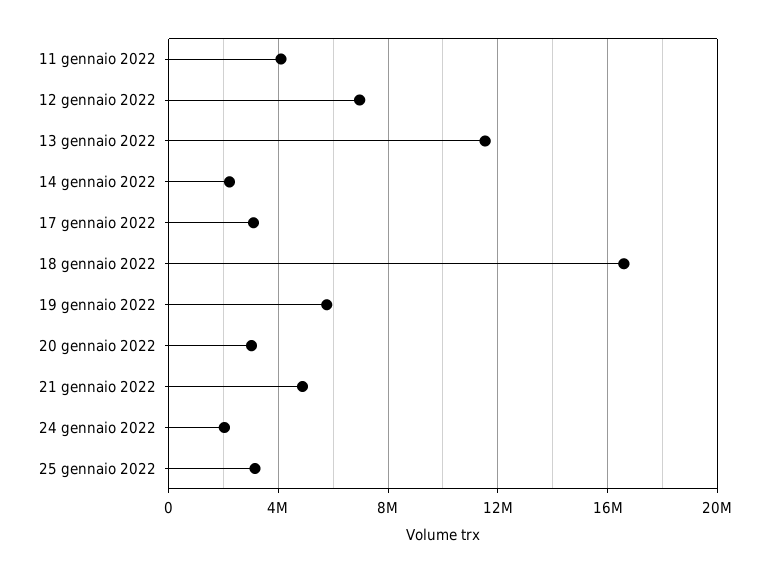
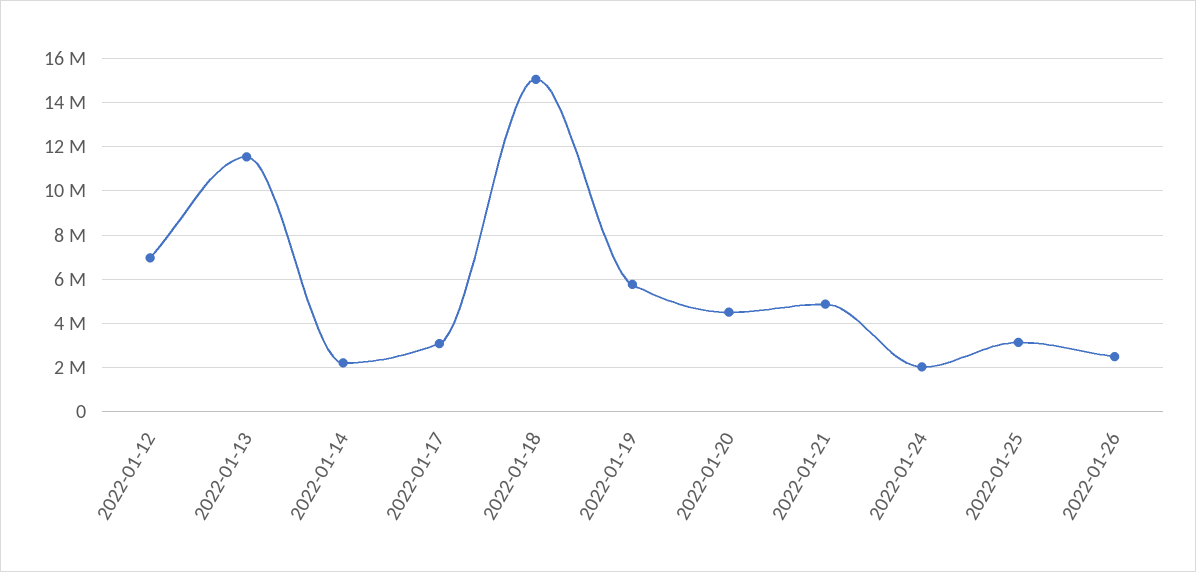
11 gennaio 2022: 4000000 -> none
18 gennaio 2022: 16500000 -> 15000000
20 gennaio 2022: 3000000 -> 4500000
2022-01-26: none -> 2500000

